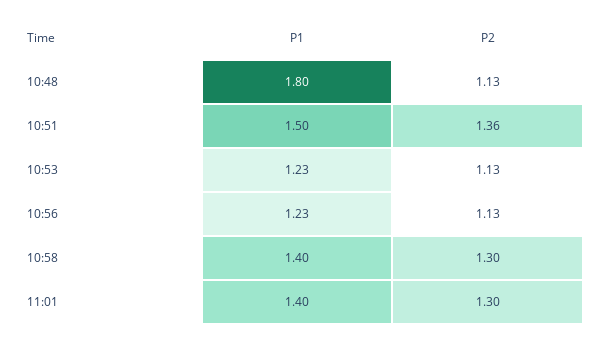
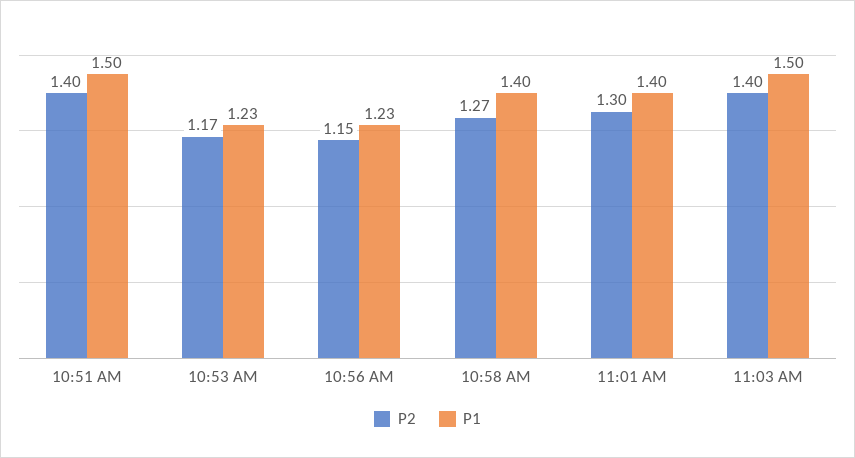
P1, 10:48: 1.8 -> none
P2, 10:48: 1.13 -> none
P2, 10:51: 1.36 -> 1.4
P2, 10:53: 1.13 -> 1.17
P2, 10:56: 1.13 -> 1.15
P2, 10:58: 1.3 -> 1.27
P2, 11:03 AM: none -> 1.4
P1, 11:03 AM: none -> 1.5

